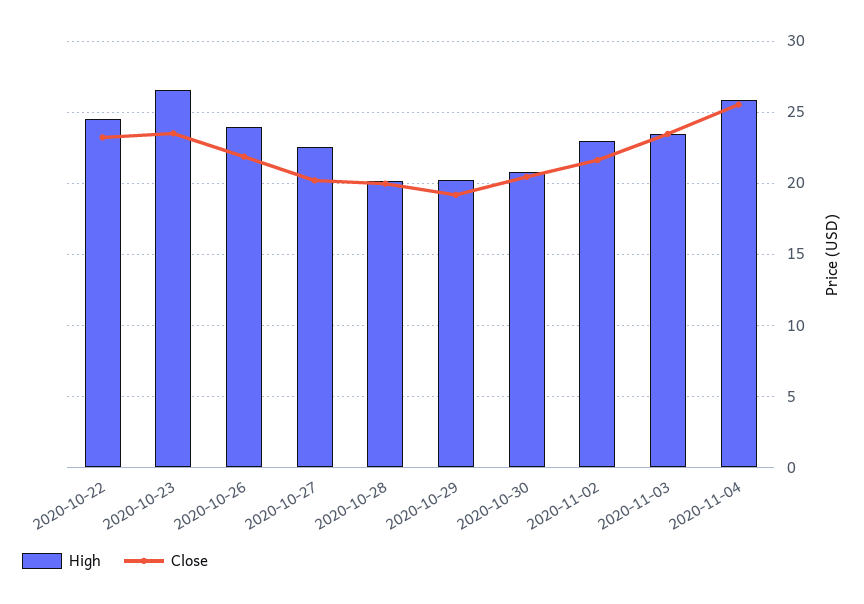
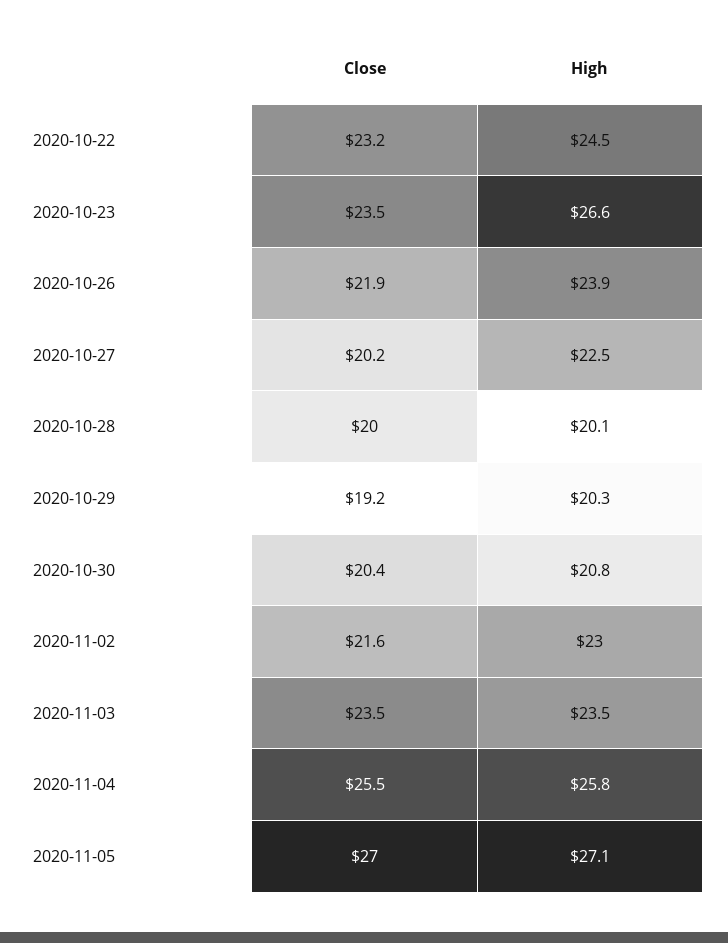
Close, 2020-11-05: none -> 27
High, 2020-11-05: none -> 27.1

